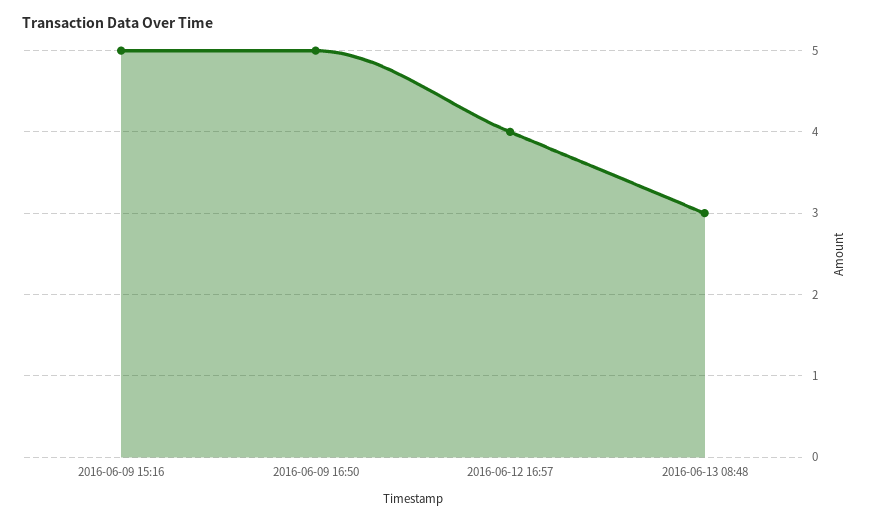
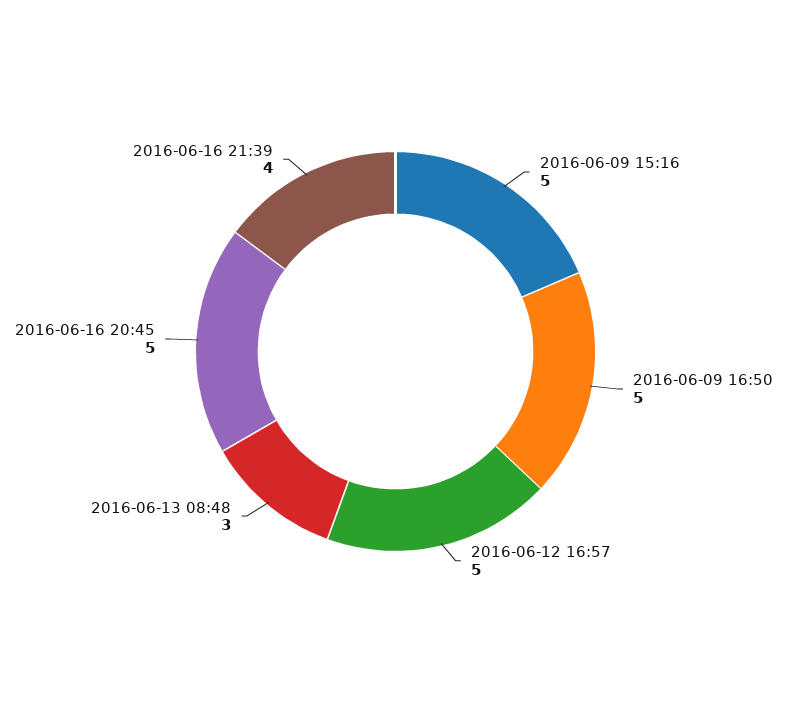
2016-06-12 16:57: 4 -> 5
2016-06-16 20:45: none -> 5
2016-06-16 21:39: none -> 4

